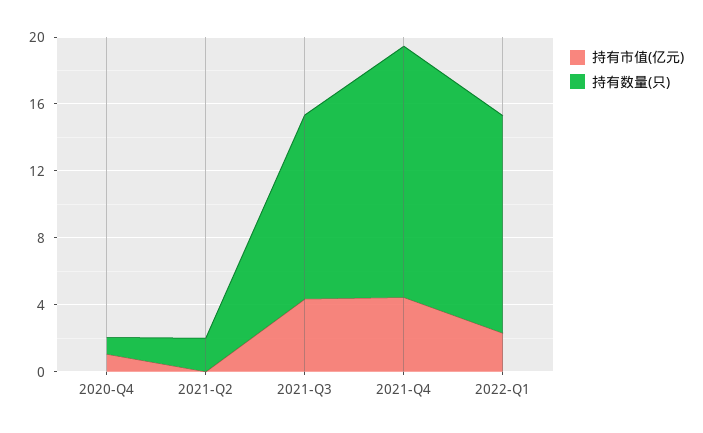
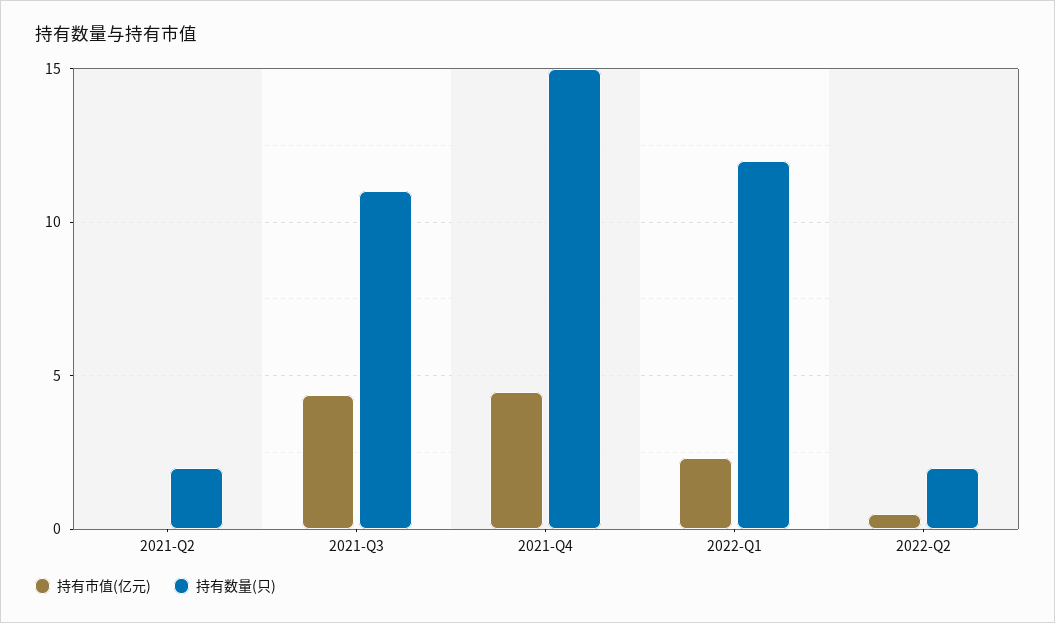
持有市值(亿元), 2020-Q4: 1 -> none
持有数量(只), 2020-Q4: 1 -> none
持有数量(只), 2022-Q1: 13 -> 12
持有市值(亿元), 2022-Q2: none -> 0.5
持有数量(只), 2022-Q2: none -> 2

